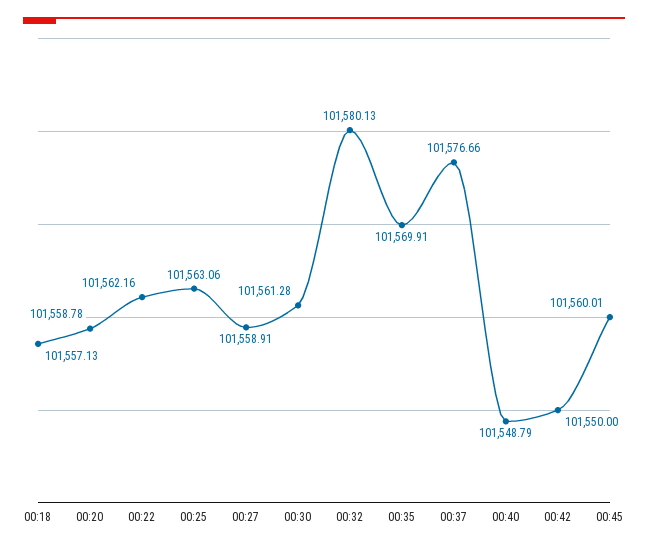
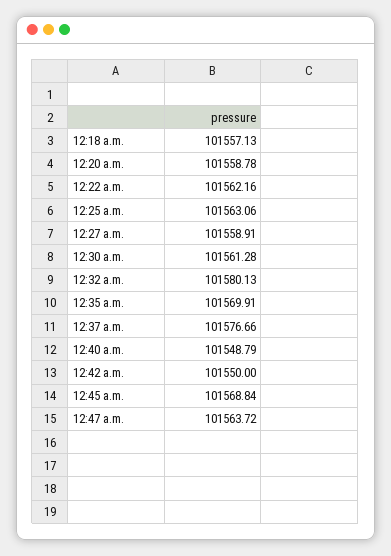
00:45: 101560.01 -> 101568.84
12:47 a.m.: none -> 101563.72

